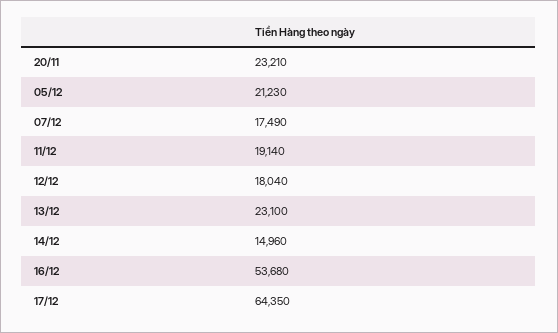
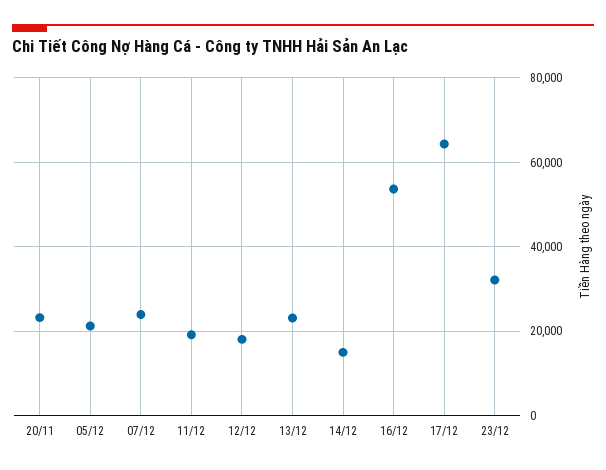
07/12: 17490 -> 24000
23/12: none -> 32000

